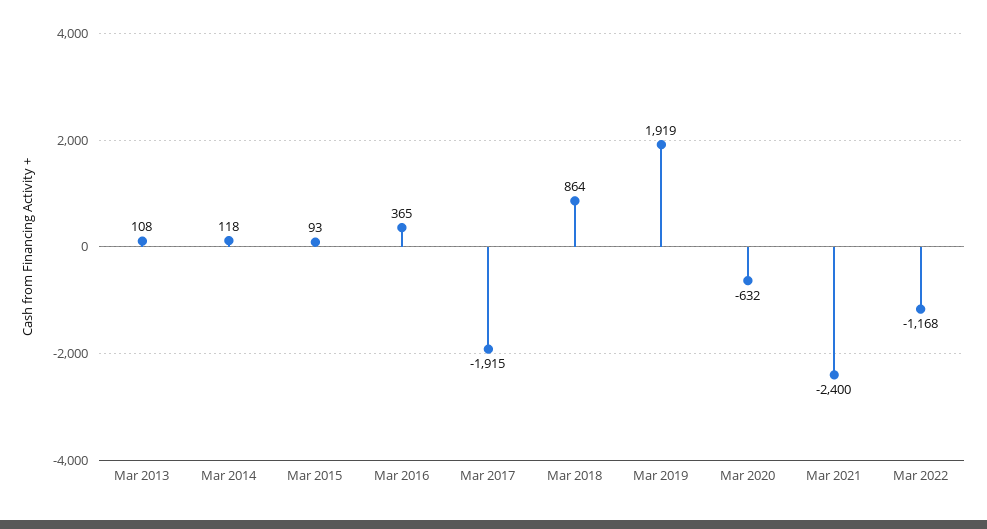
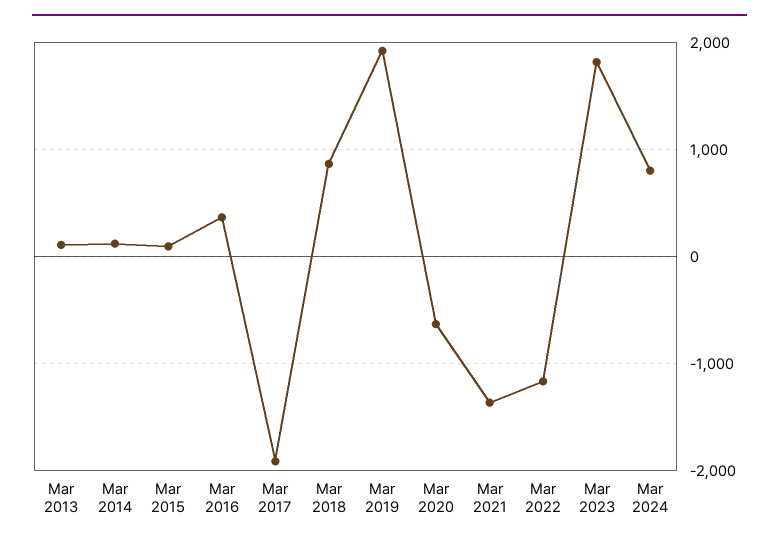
Mar 2021: -2400 -> -1400
Mar 2023: none -> 1800
Mar 2024: none -> 800

